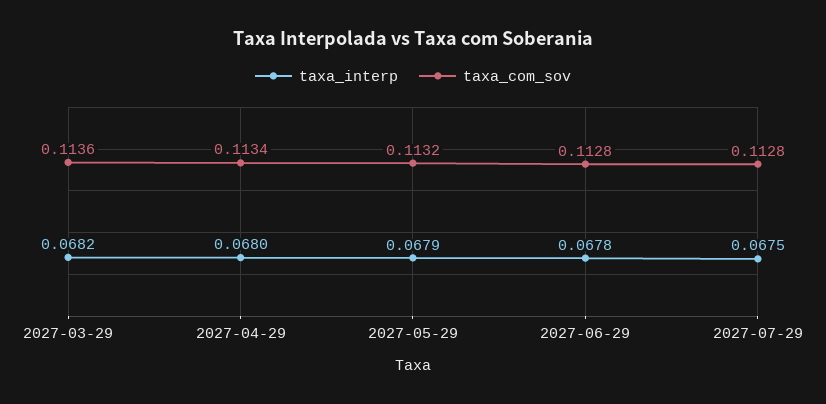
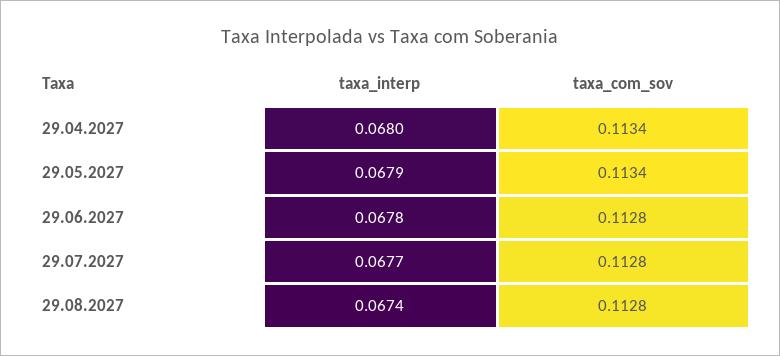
taxa_interp, 2027-03-29: 0.0682 -> none
taxa_com_sov, 2027-03-29: 0.1136 -> none
taxa_com_sov, 2027-05-29: 0.1132 -> 0.1134
taxa_interp, 2027-07-29: 0.0675 -> 0.0677
taxa_interp, 29.08.2027: none -> 0.0674
taxa_com_sov, 29.08.2027: none -> 0.1128

